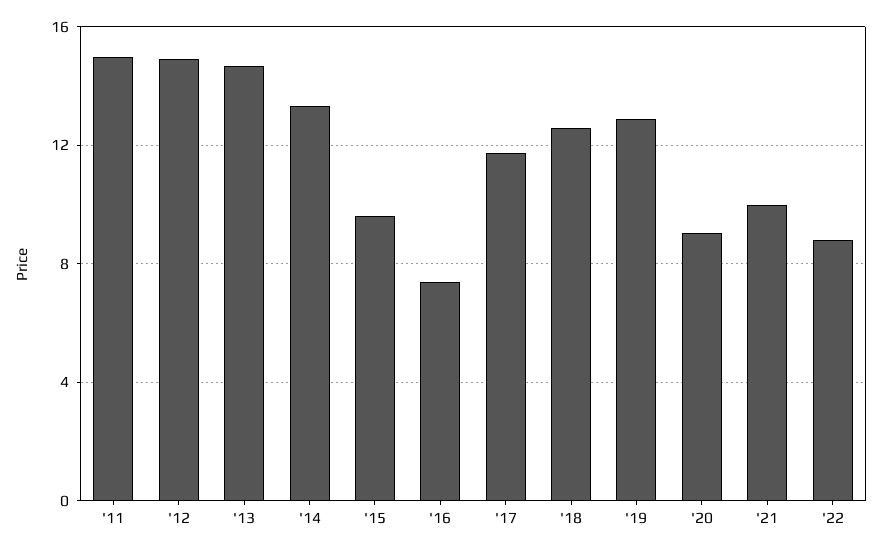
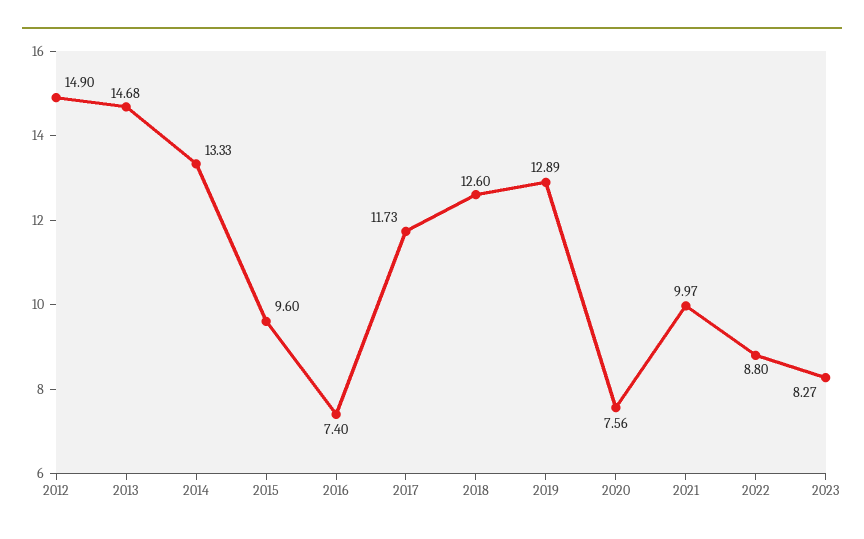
'11: 15 -> none
'20: 9 -> 7.56
2023: none -> 8.27

